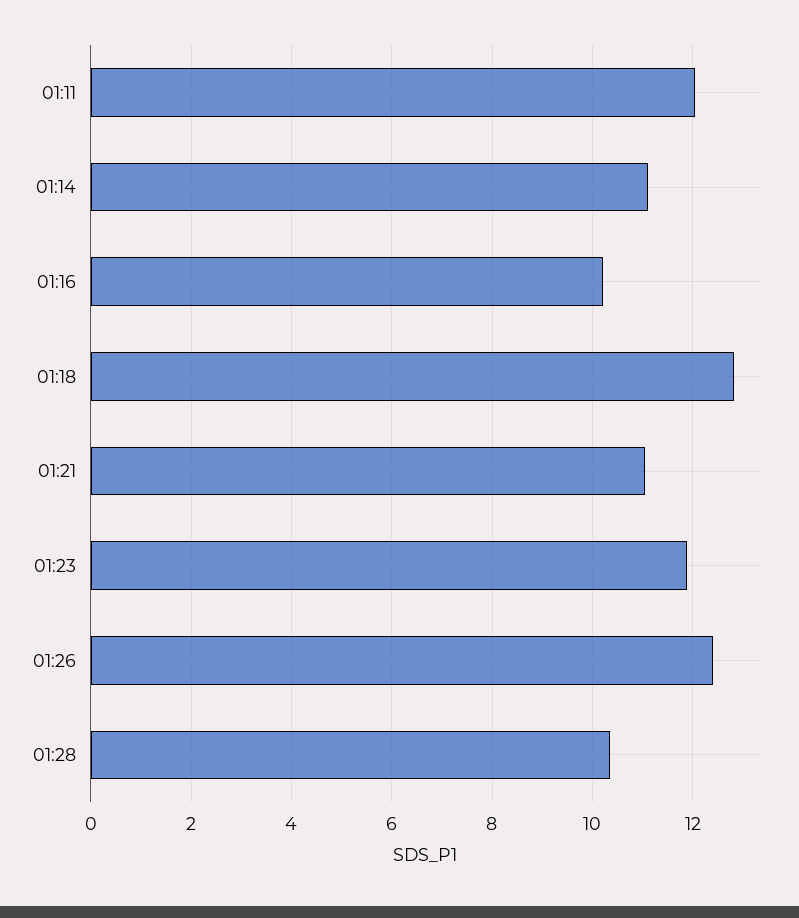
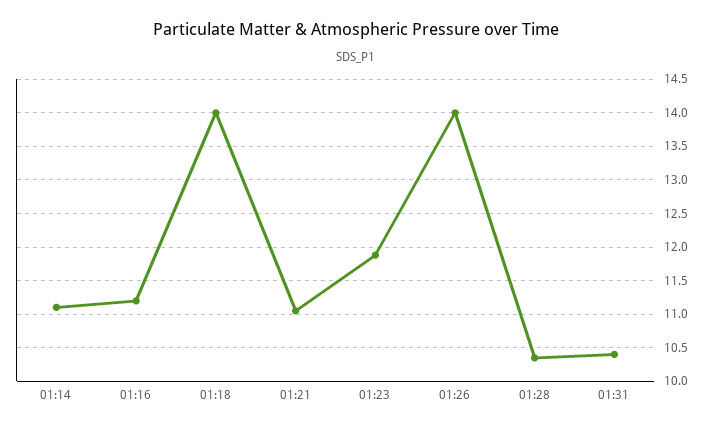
01:11: 12 -> none
01:16: 10.2 -> 11.2
01:18: 12.8 -> 14
01:26: 12.4 -> 14
01:31: none -> 10.4

